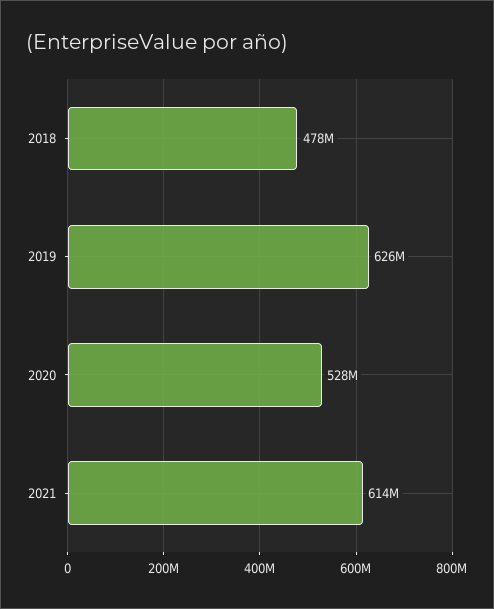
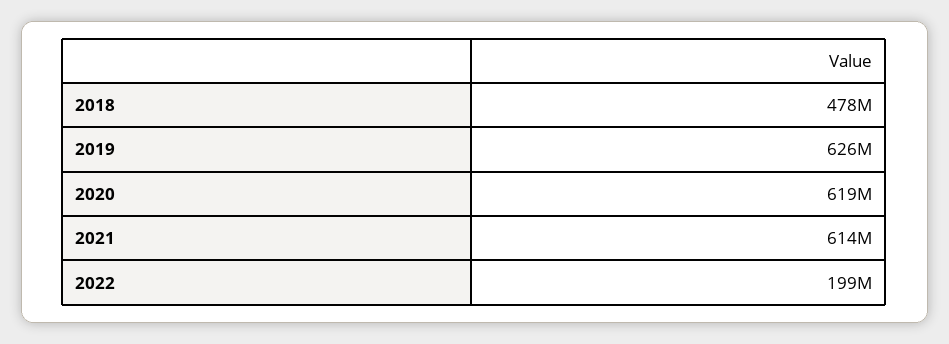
2020: 528000000 -> 619000000
2022: none -> 199000000

